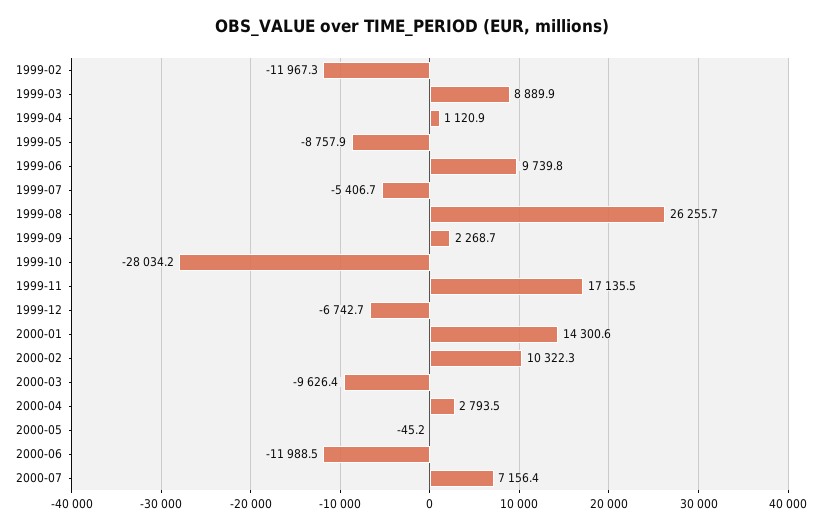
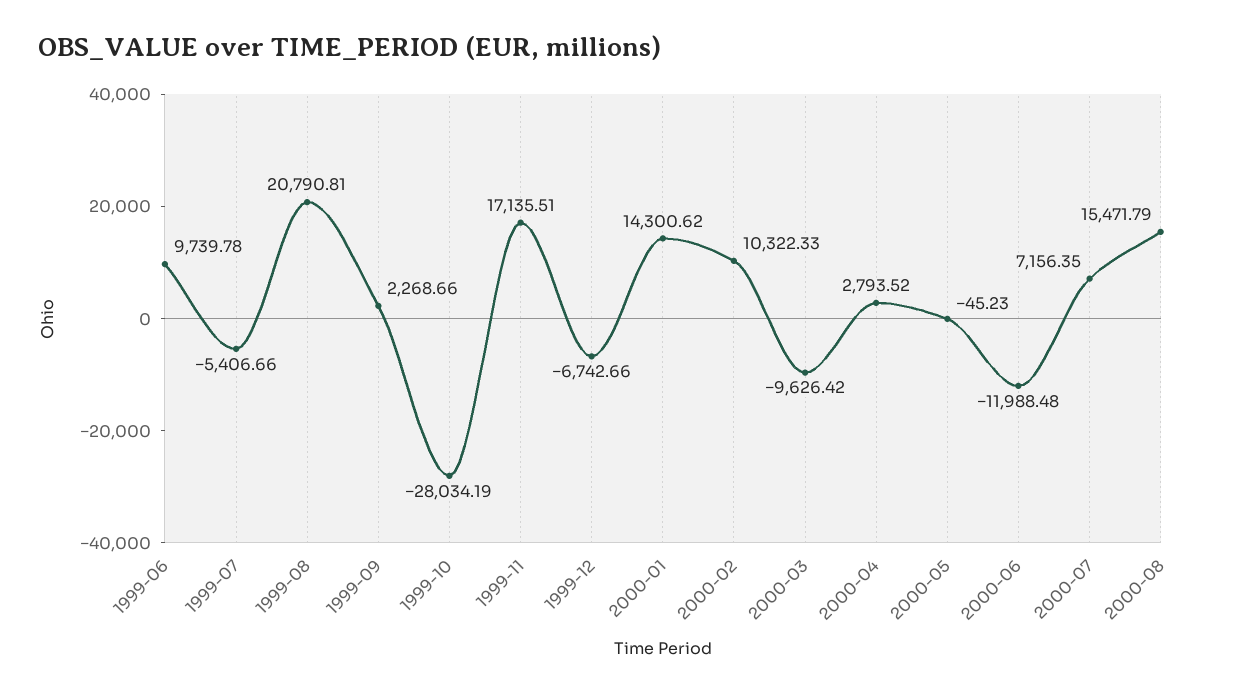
1999-02: -11967.3 -> none
1999-03: 8889.9 -> none
1999-04: 1120.9 -> none
1999-05: -8757.9 -> none
1999-08: 26255.7 -> 20790.81
2000-08: none -> 15471.79

